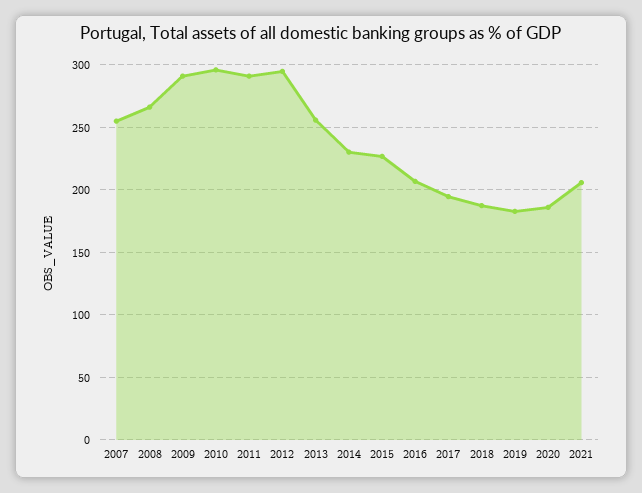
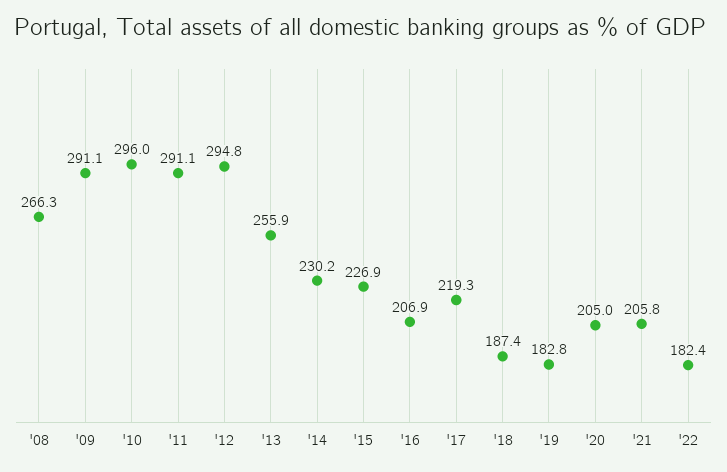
2007: 255 -> none
2017: 195 -> 219.3
2020: 185 -> 205
'22: none -> 182.4

